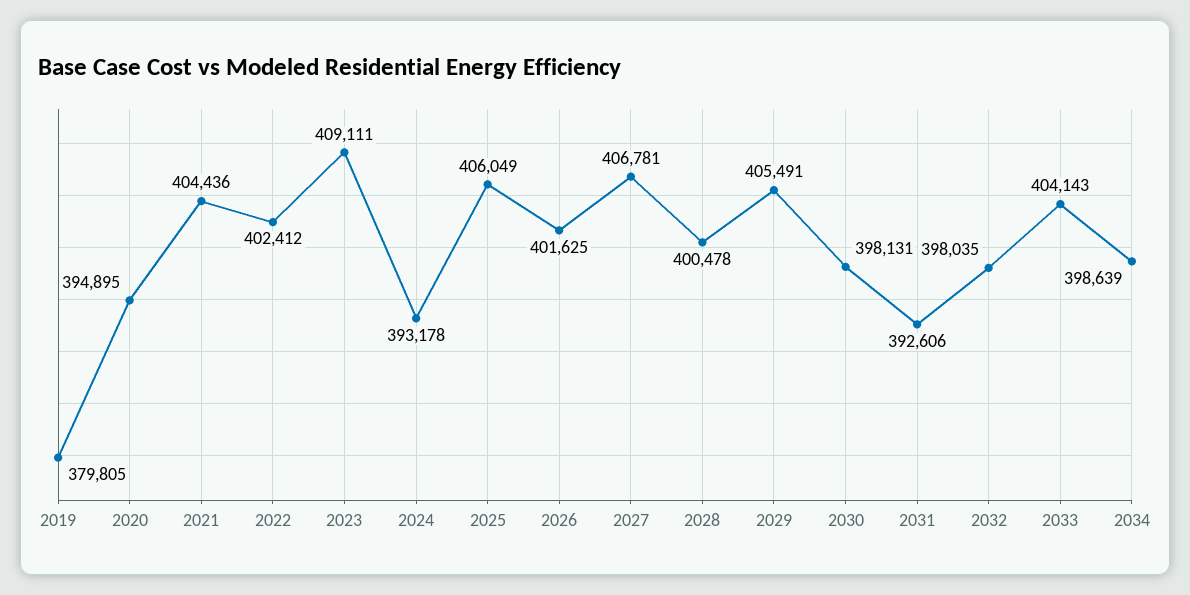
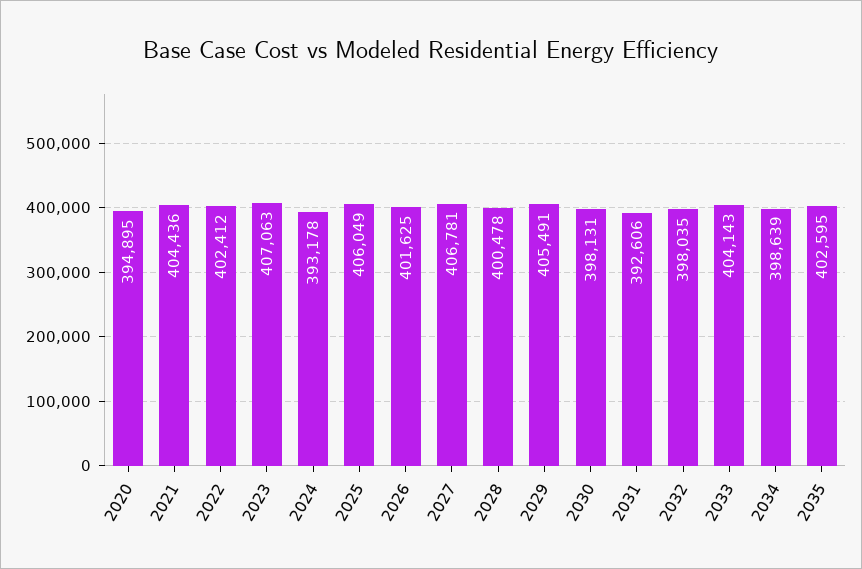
2019: 379805 -> none
2023: 409111 -> 407063
2035: none -> 402595

